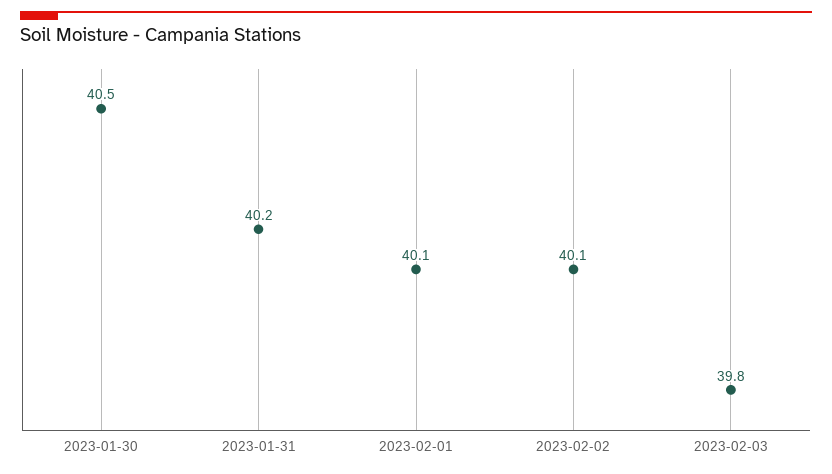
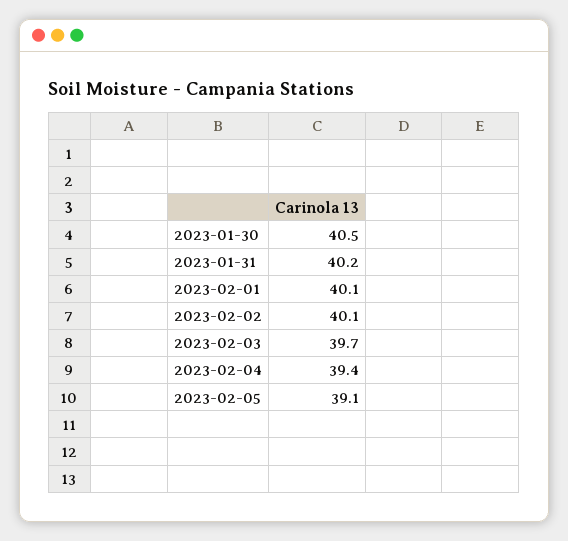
2023-02-03: 39.8 -> 39.7
2023-02-04: none -> 39.4
2023-02-05: none -> 39.1

